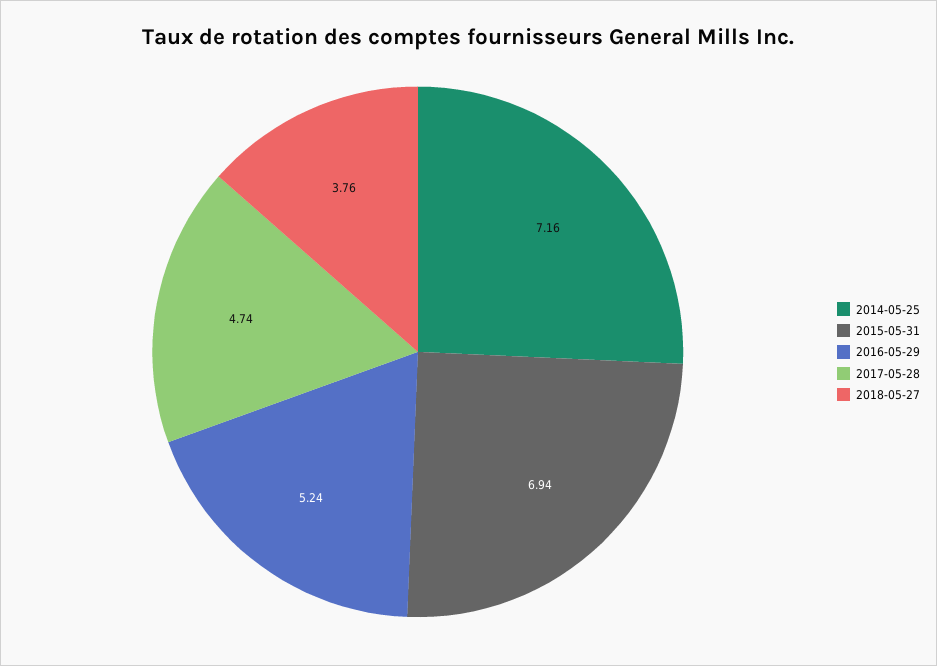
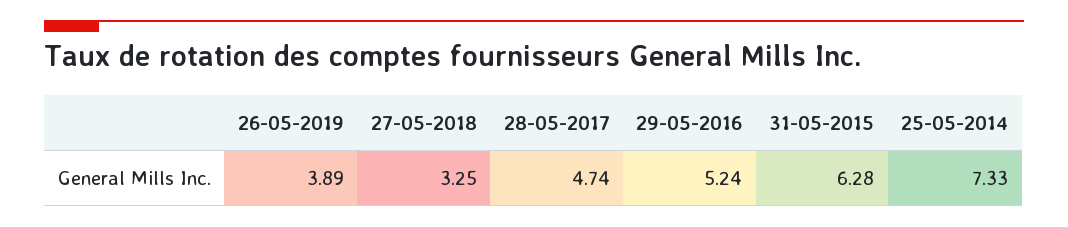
2014-05-25: 7.16 -> 7.33
2015-05-31: 6.94 -> 6.28
2018-05-27: 3.76 -> 3.25
26-05-2019: none -> 3.89

